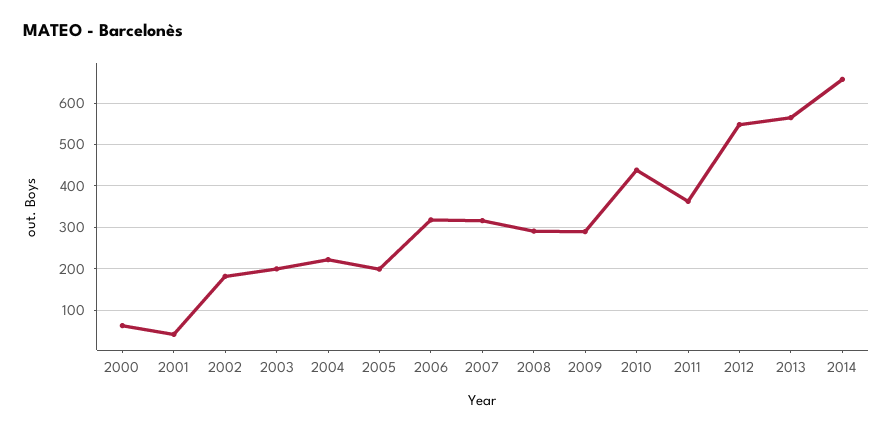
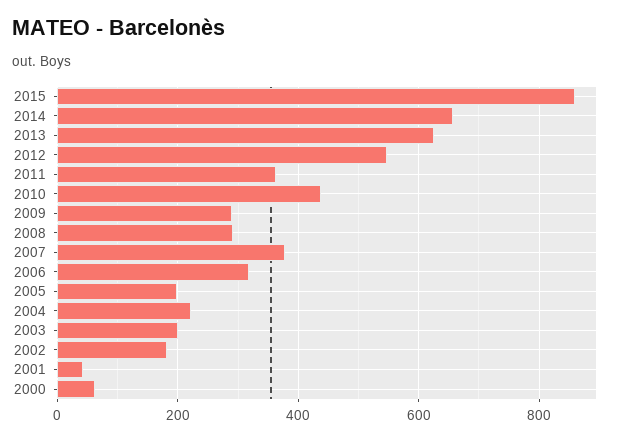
2007: 320 -> 380
2013: 560 -> 620
2015: none -> 860

